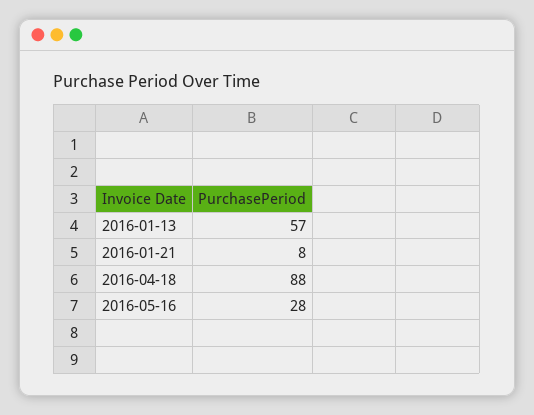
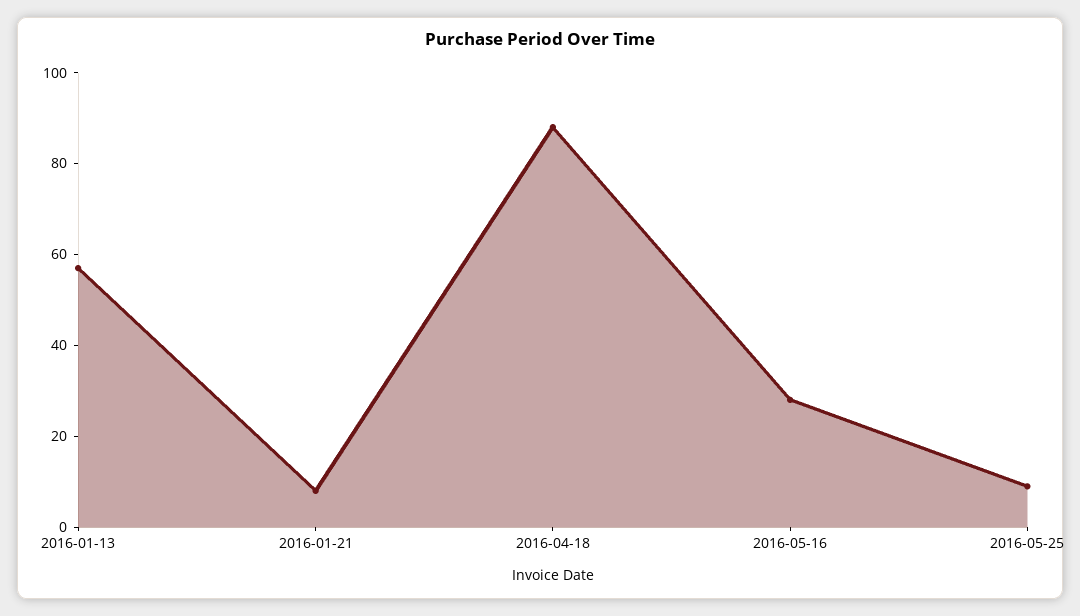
2016-05-25: none -> 10

